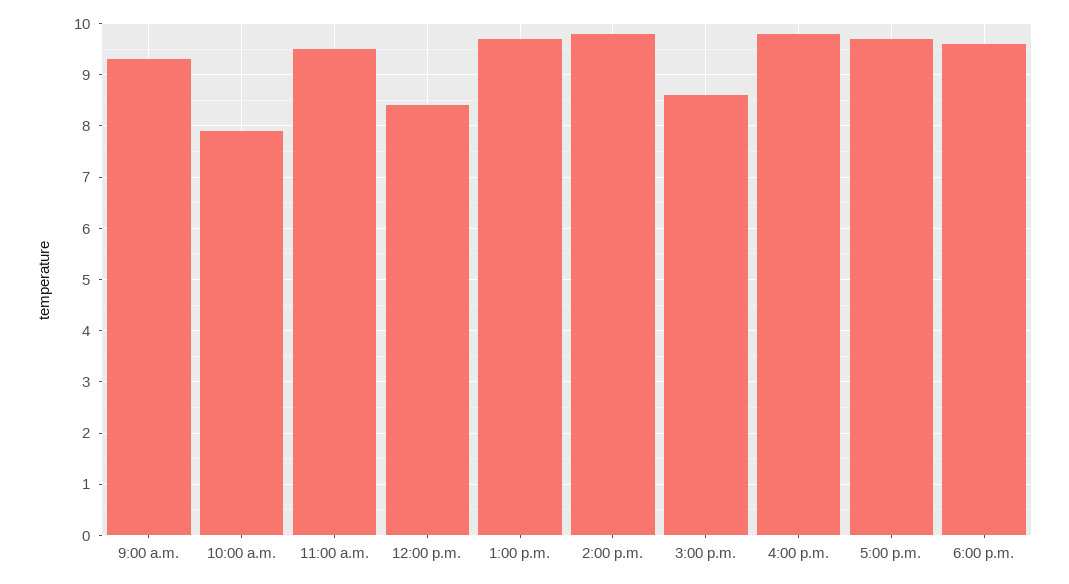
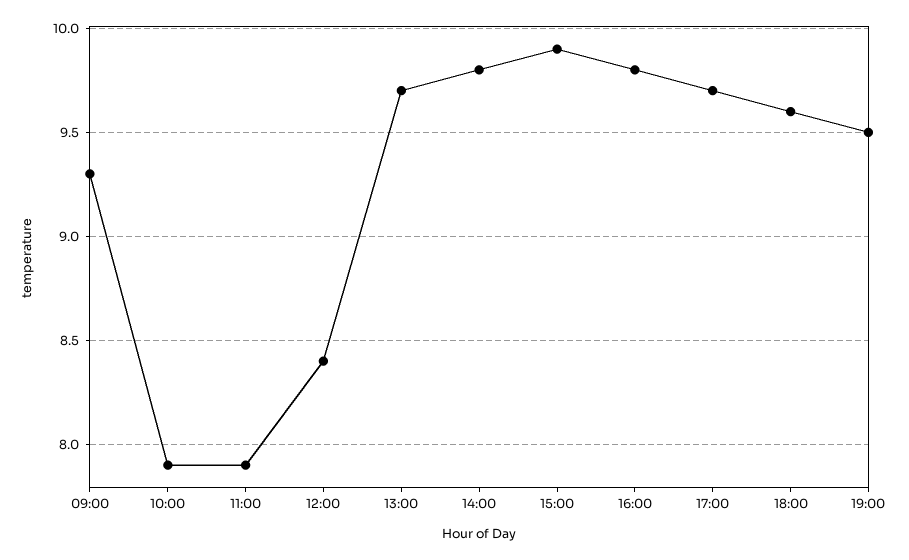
11:00 a.m.: 9.5 -> 7.9
3:00 p.m.: 8.5 -> 9.9
19:00: none -> 9.5

